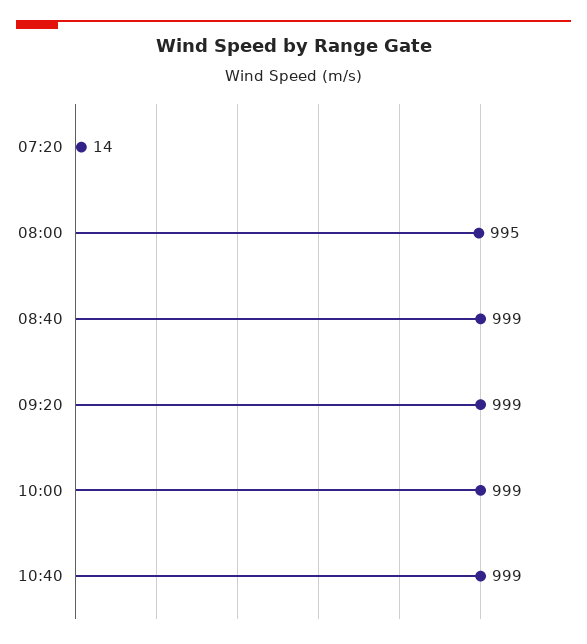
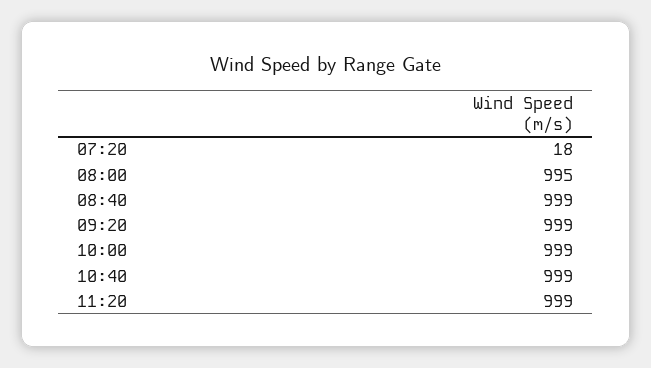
07:20: 14 -> 18
11:20: none -> 999

